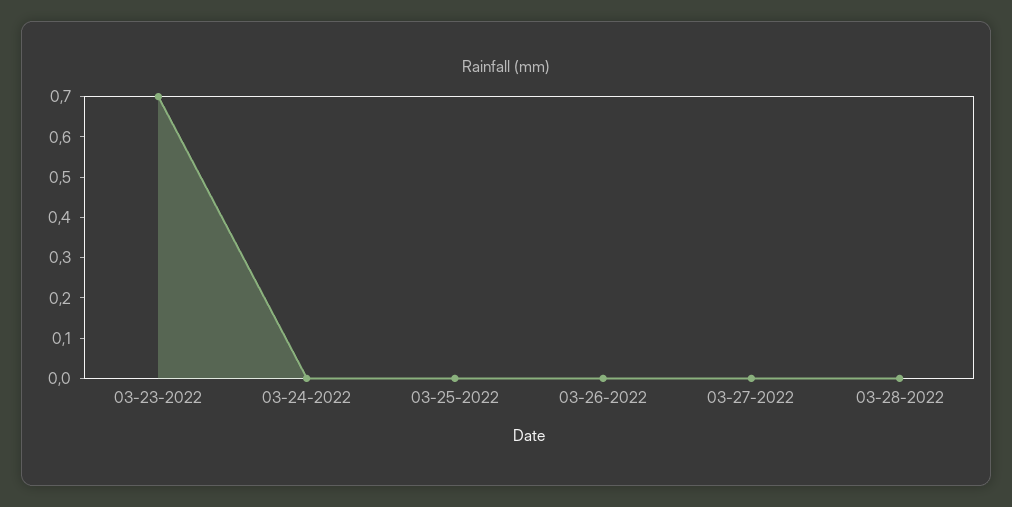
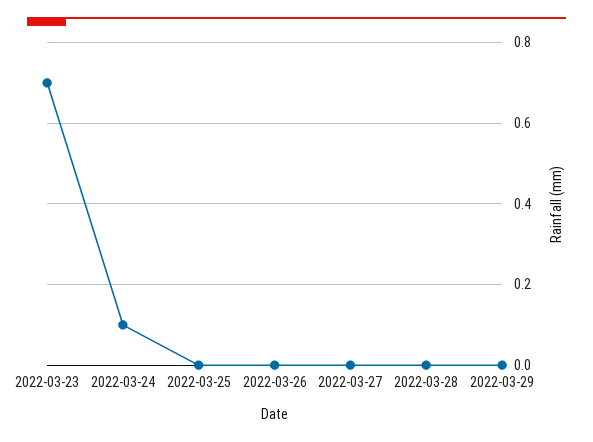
03-24-2022: 0 -> 0.1
2022-03-29: none -> 0

